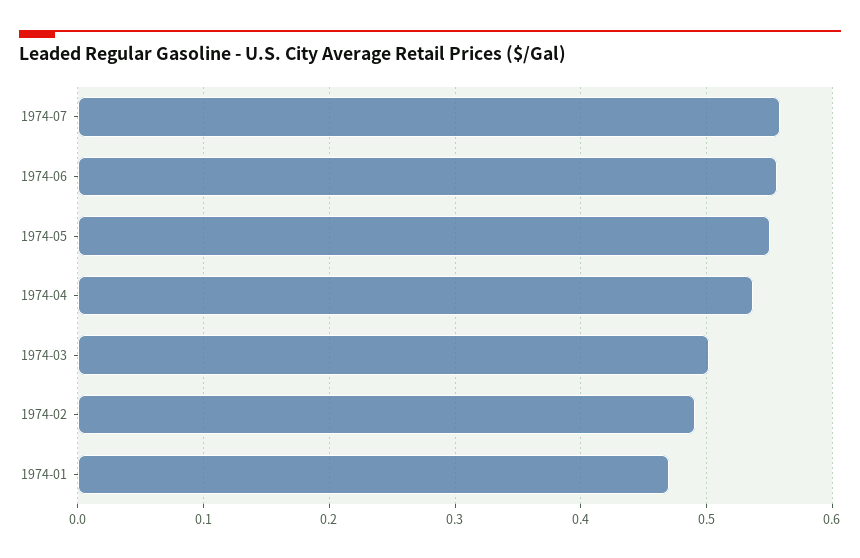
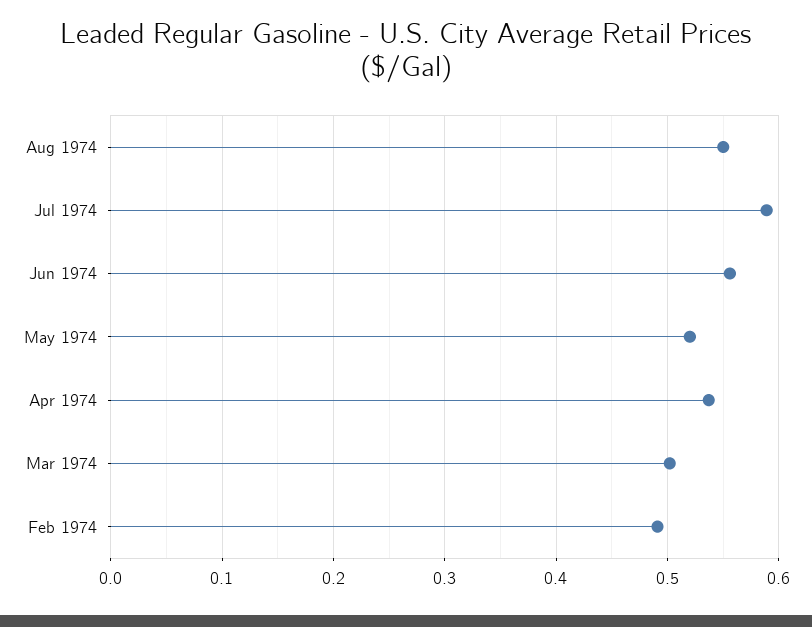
1974-07: 0.56 -> 0.59
1974-05: 0.55 -> 0.52
1974-01: 0.47 -> none
Aug 1974: none -> 0.55

